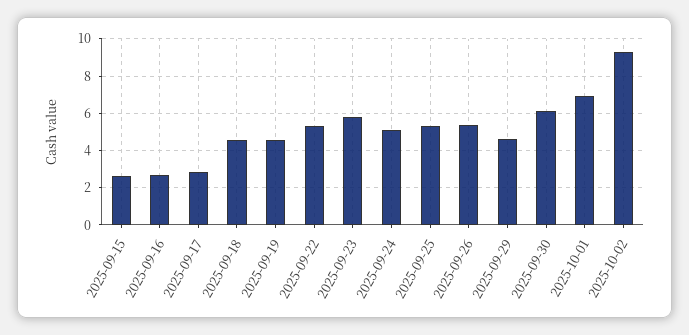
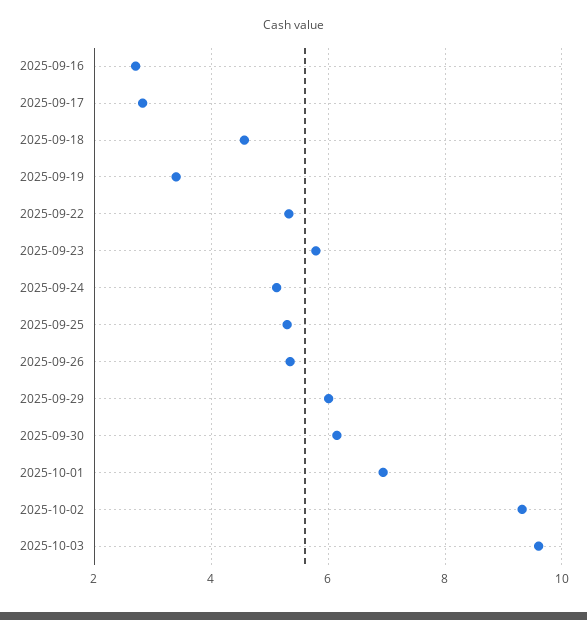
2025-09-15: 2.5 -> none
2025-09-19: 4.5 -> 3.4
2025-09-29: 4.5 -> 6
2025-10-03: none -> 9.6

